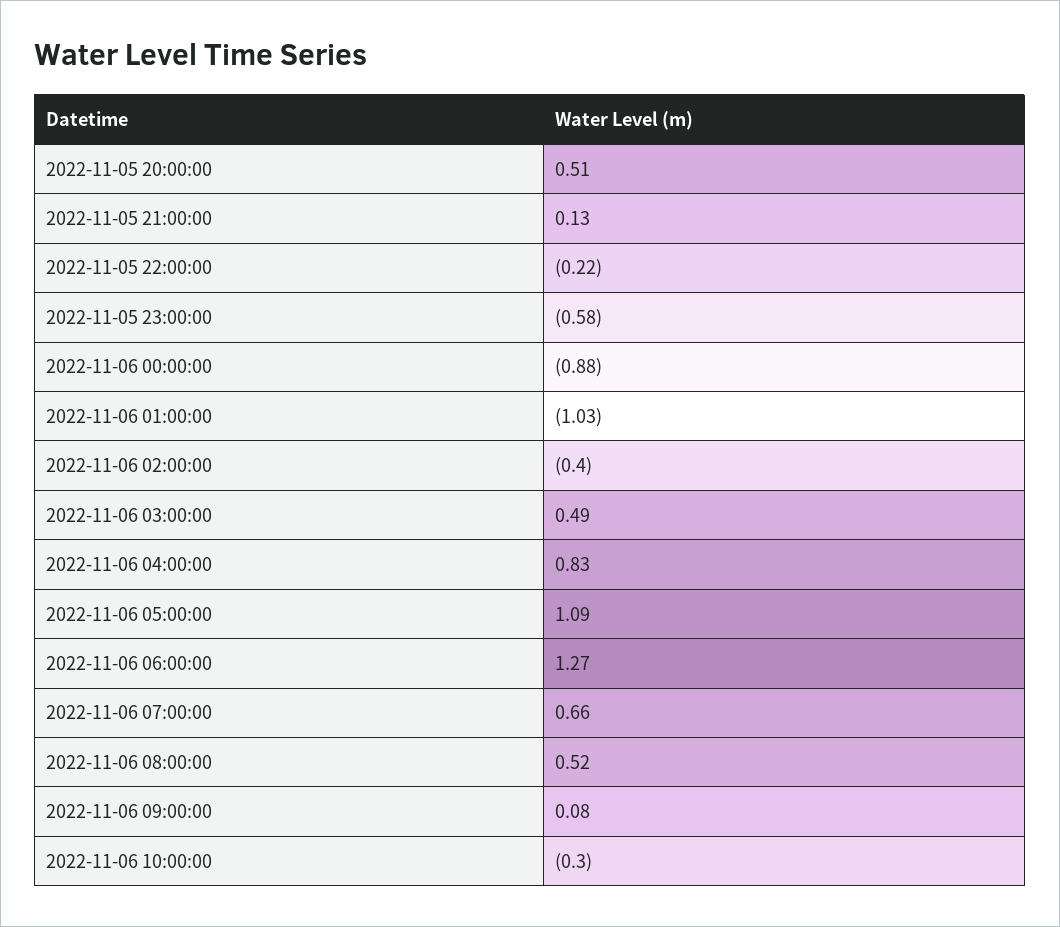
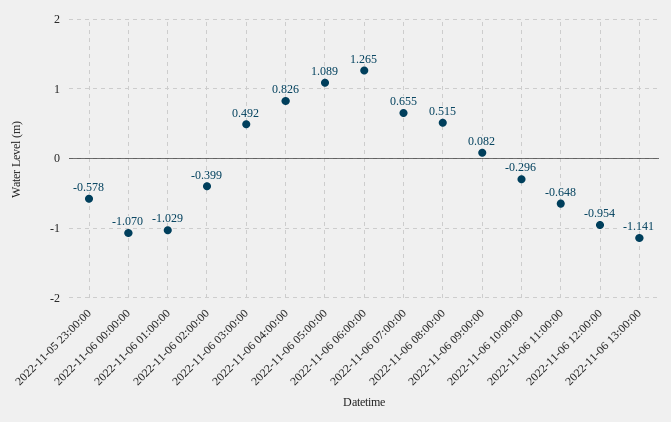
2022-11-05 20:00:00: 0.51 -> none
2022-11-05 21:00:00: 0.13 -> none
2022-11-05 22:00:00: -0.22 -> none
2022-11-06 00:00:00: -0.88 -> -1.07
2022-11-06 11:00:00: none -> -0.648
2022-11-06 12:00:00: none -> -0.954
2022-11-06 13:00:00: none -> -1.141

